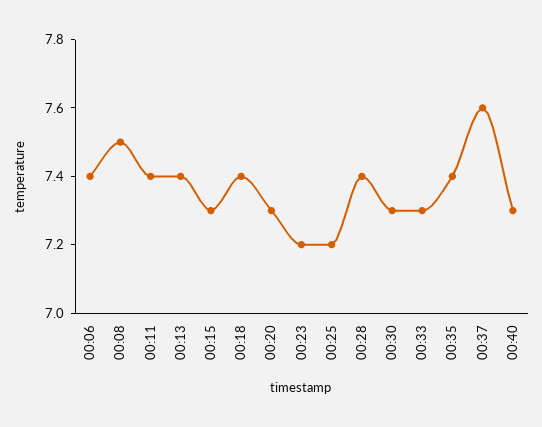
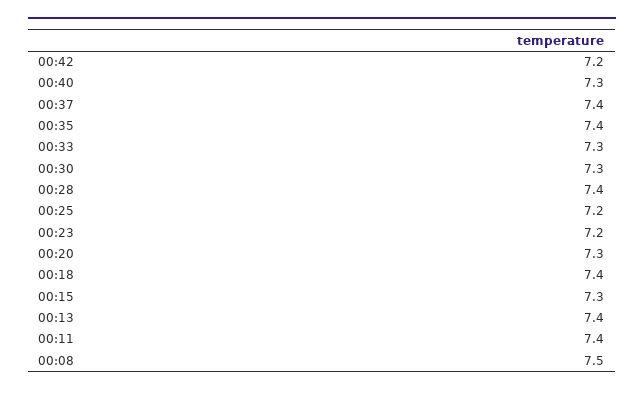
00:06: 7.4 -> none
00:37: 7.6 -> 7.4
00:42: none -> 7.2

